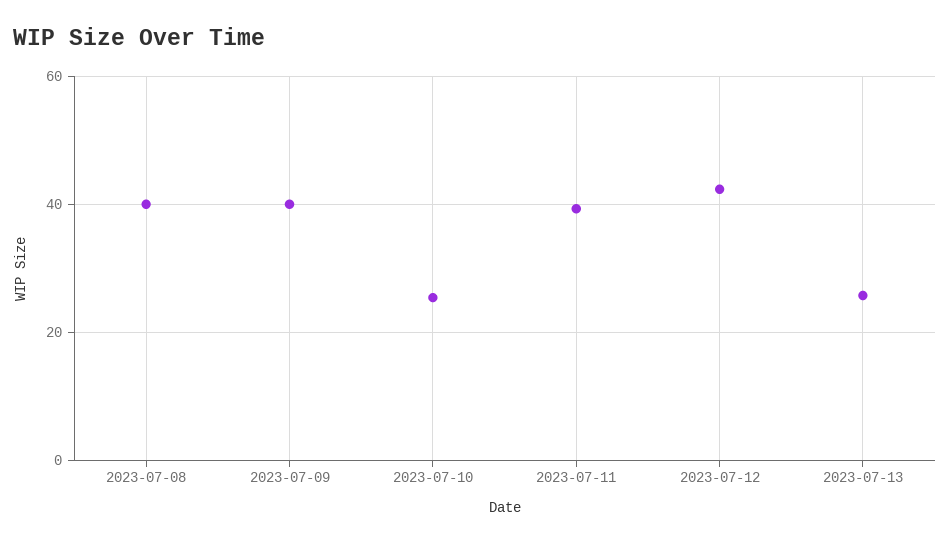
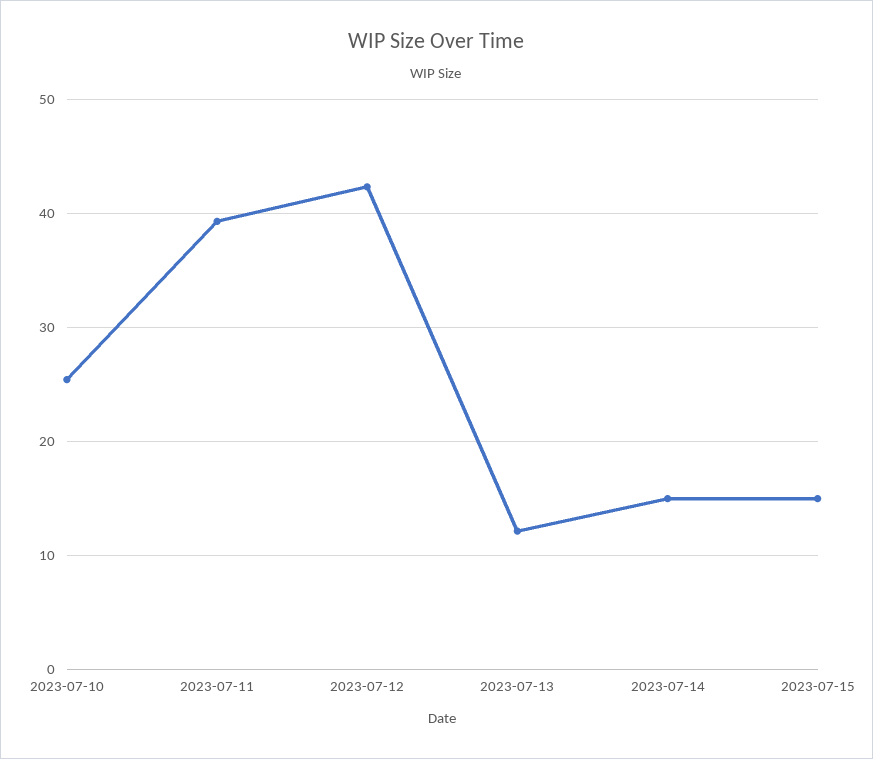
2023-07-08: 40 -> none
2023-07-09: 40 -> none
2023-07-13: 26 -> 12
2023-07-14: none -> 15
2023-07-15: none -> 15

